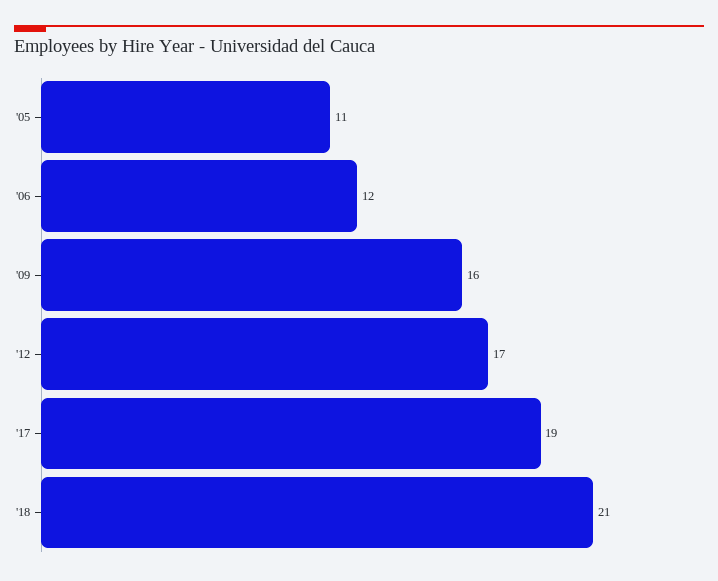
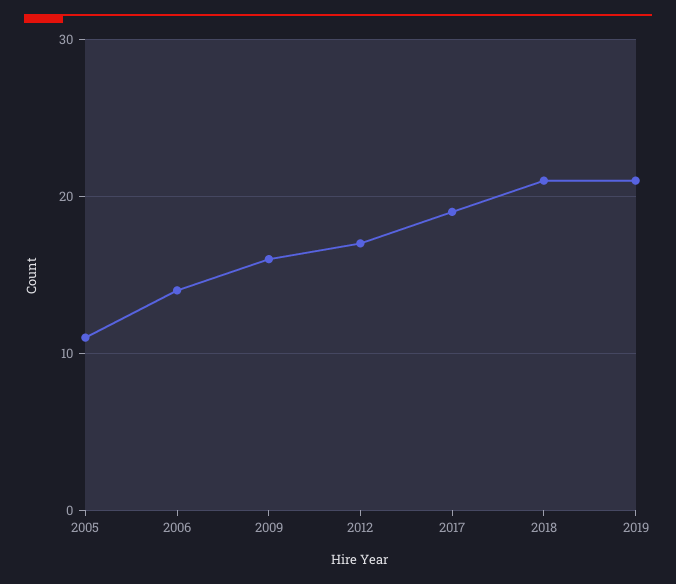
'06: 12 -> 14
2019: none -> 21

